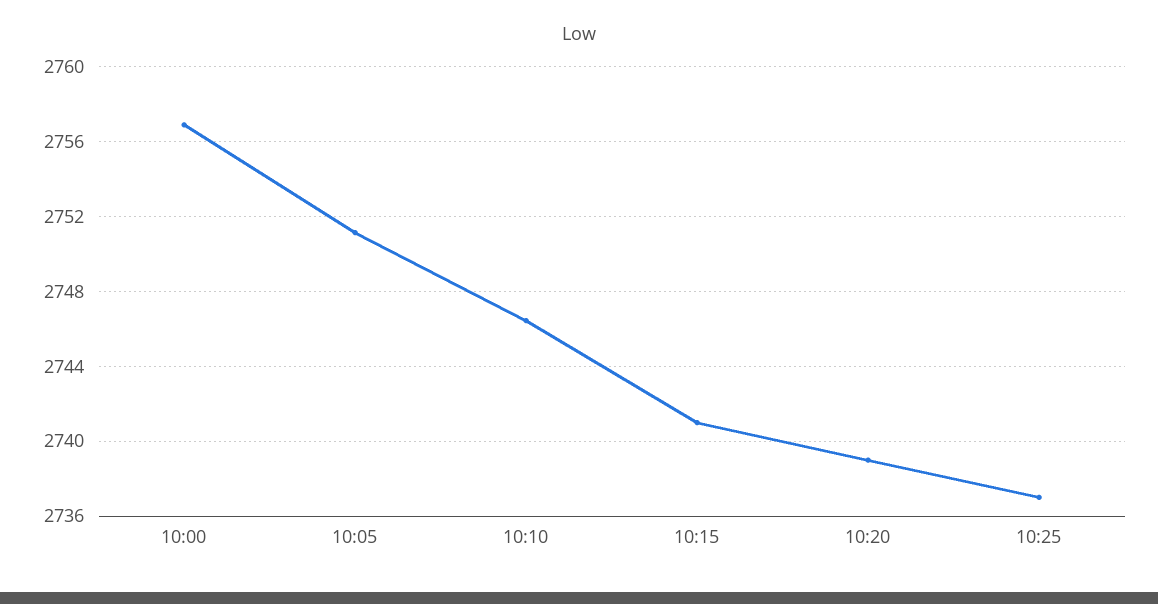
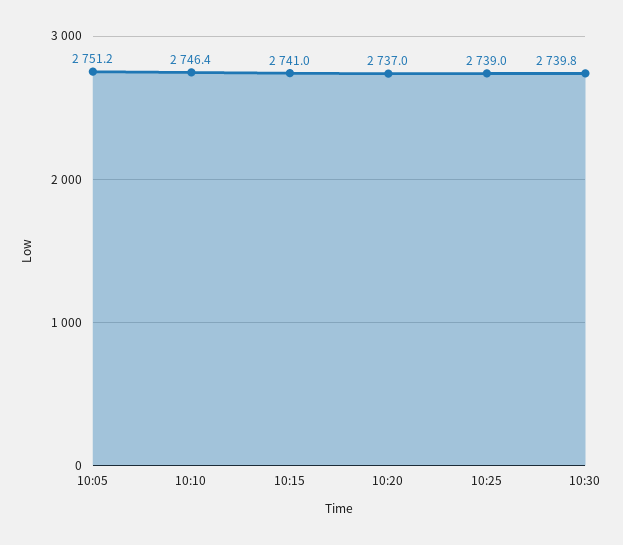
10:00: 2757 -> none
10:20: 2739 -> 2737
10:25: 2737 -> 2739
10:30: none -> 2739.8

